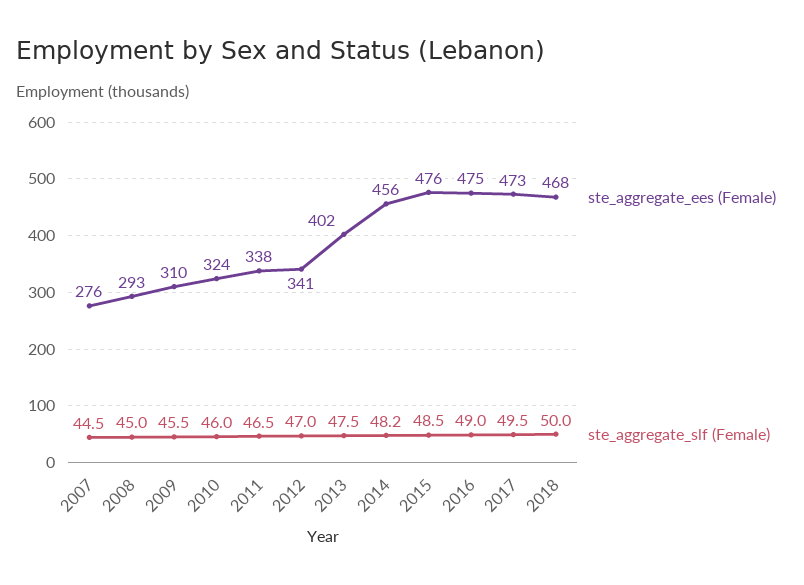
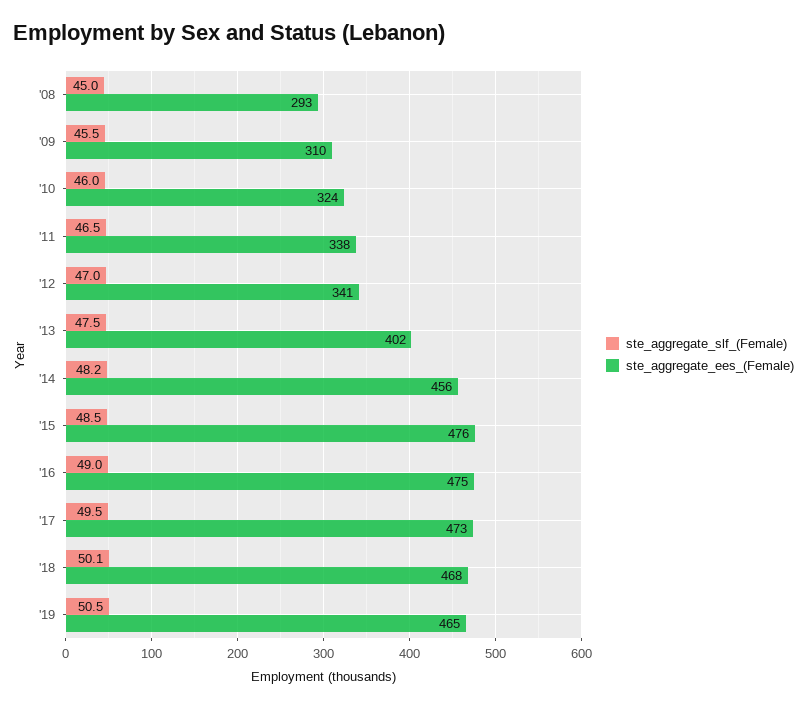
ste_aggregate_ees (Female), 2007: 276 -> none
ste_aggregate_slf (Female), 2007: 44.5 -> none
ste_aggregate_slf (Female), 2018: 50 -> 50.1
ste_aggregate_slf (Female), '19: none -> 50.5
ste_aggregate_ees (Female), '19: none -> 465

